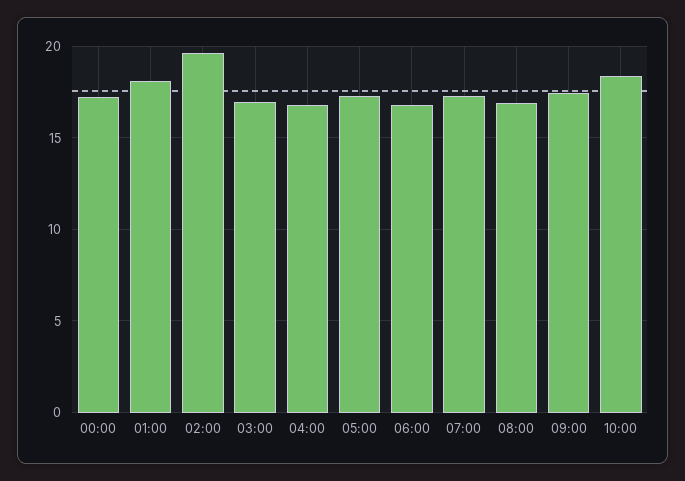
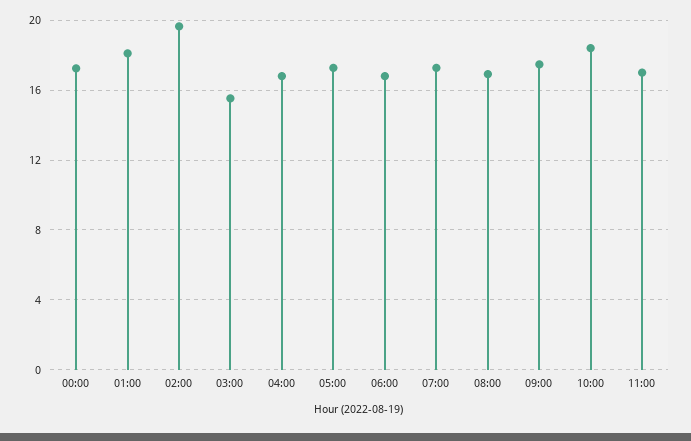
03:00: 17 -> 15.5
11:00: none -> 17

